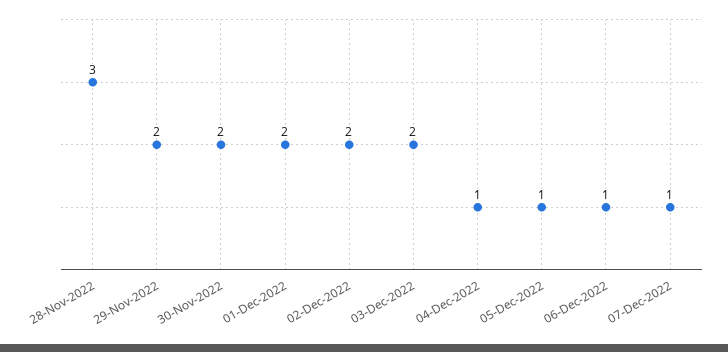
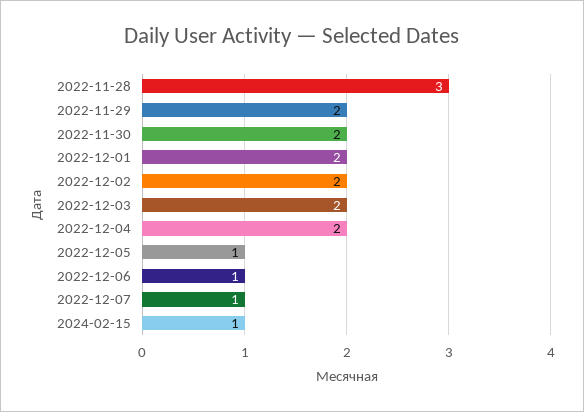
04-Dec-2022: 1 -> 2
2024-02-15: none -> 1

